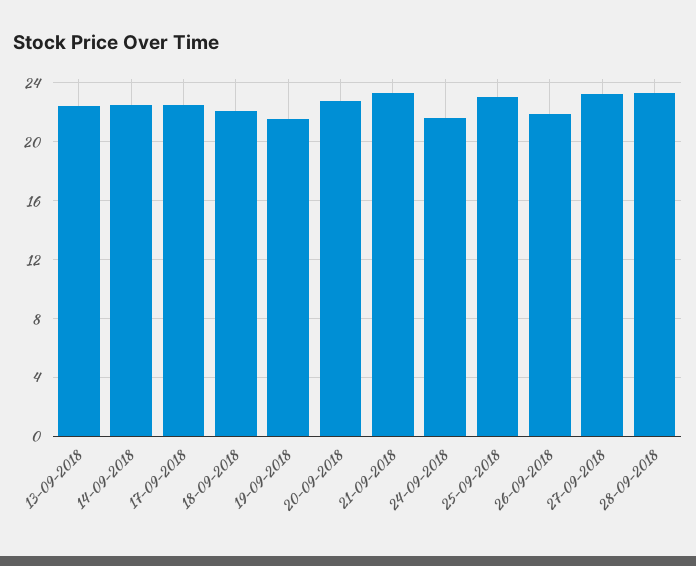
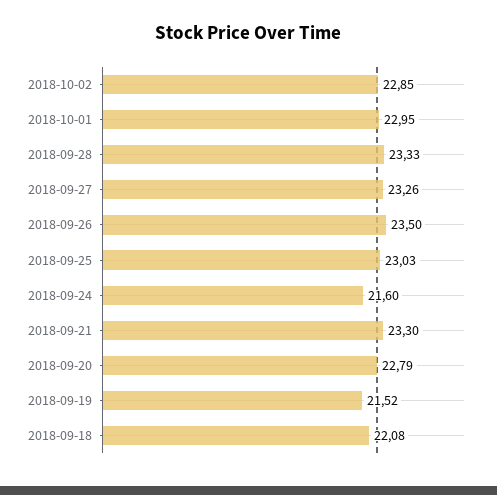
13-09-2018: 22.5 -> none
14-09-2018: 22.5 -> none
17-09-2018: 22.5 -> none
26-09-2018: 22 -> 23.5
2018-10-02: none -> 22.85
2018-10-01: none -> 22.95

